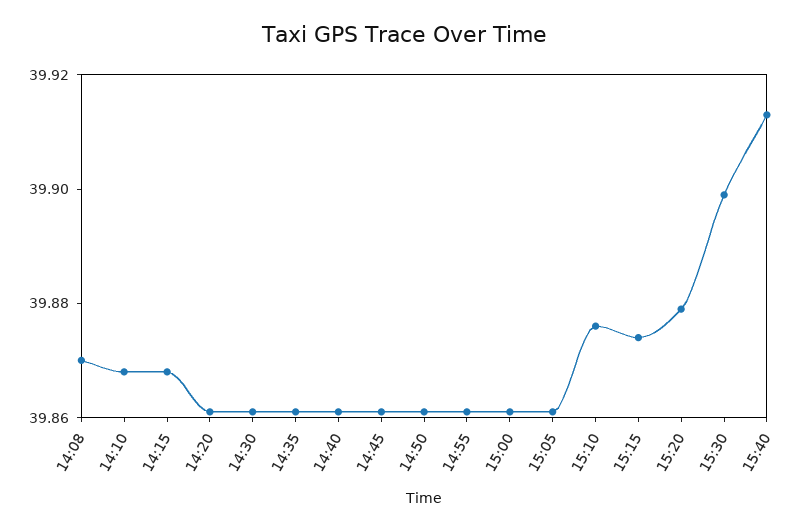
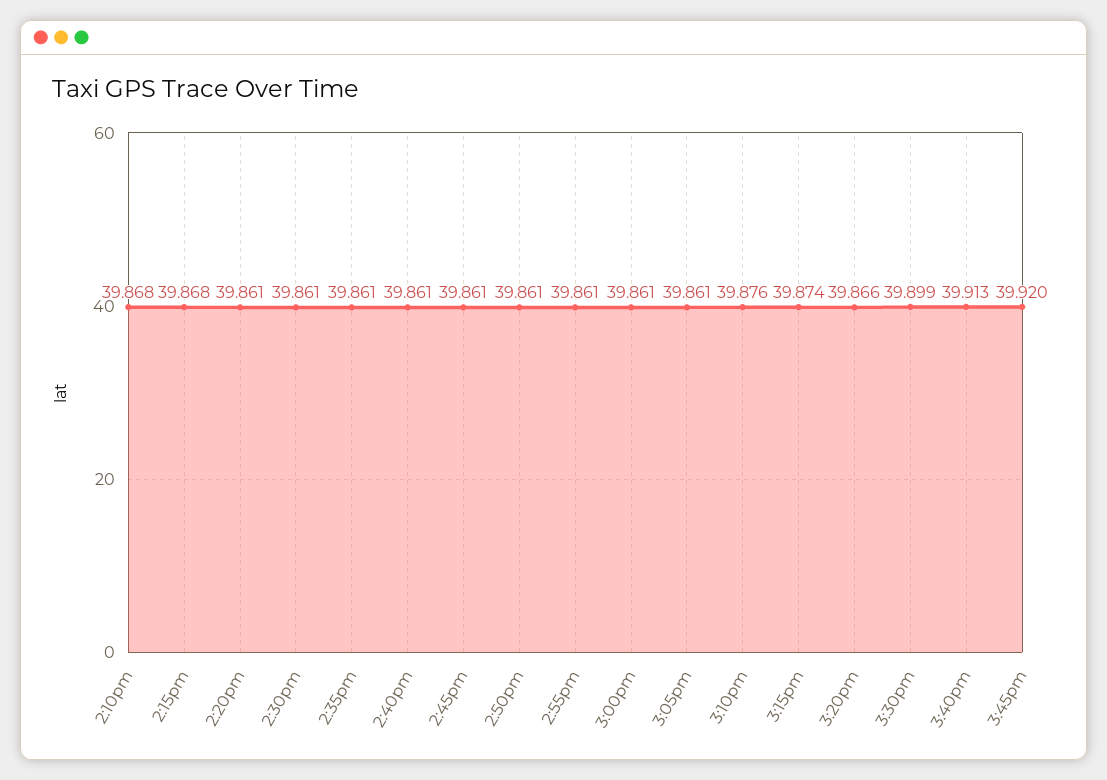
14:08: 39.87 -> none
15:20: 39.88 -> 39.866
3:45pm: none -> 39.92

